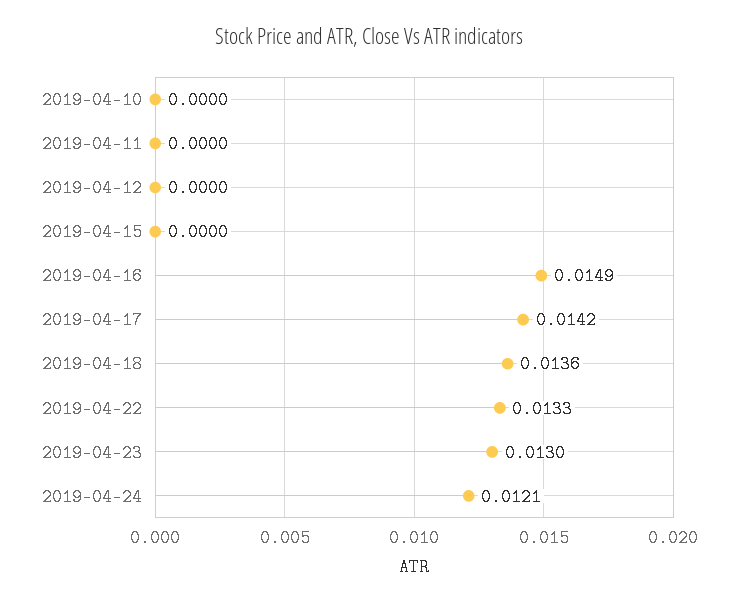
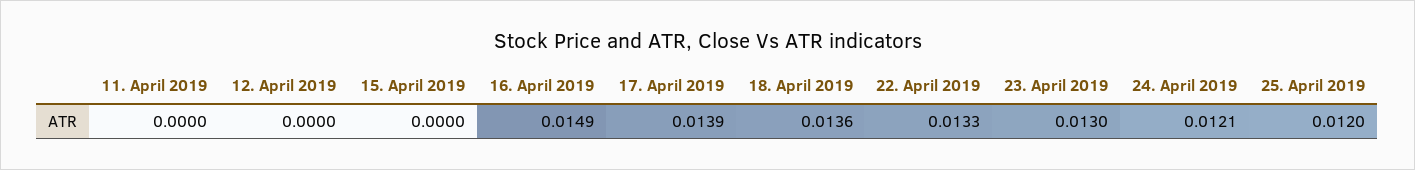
2019-04-10: 0 -> none
2019-04-17: 0.0142 -> 0.0139
25. April 2019: none -> 0.012

